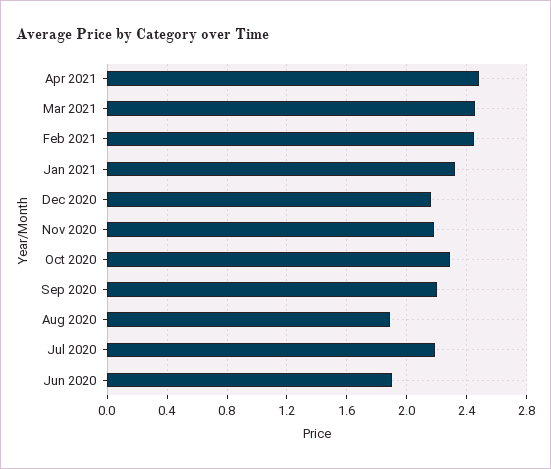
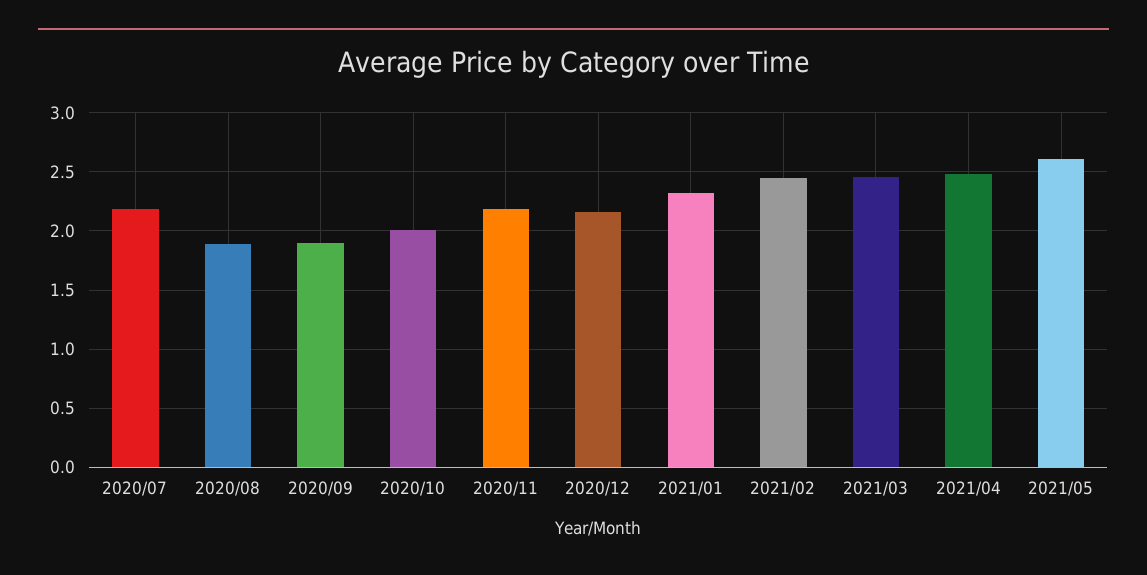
Oct 2020: 2.3 -> 2
Sep 2020: 2.2 -> 1.9
Jun 2020: 1.9 -> none
2021/05: none -> 2.6

